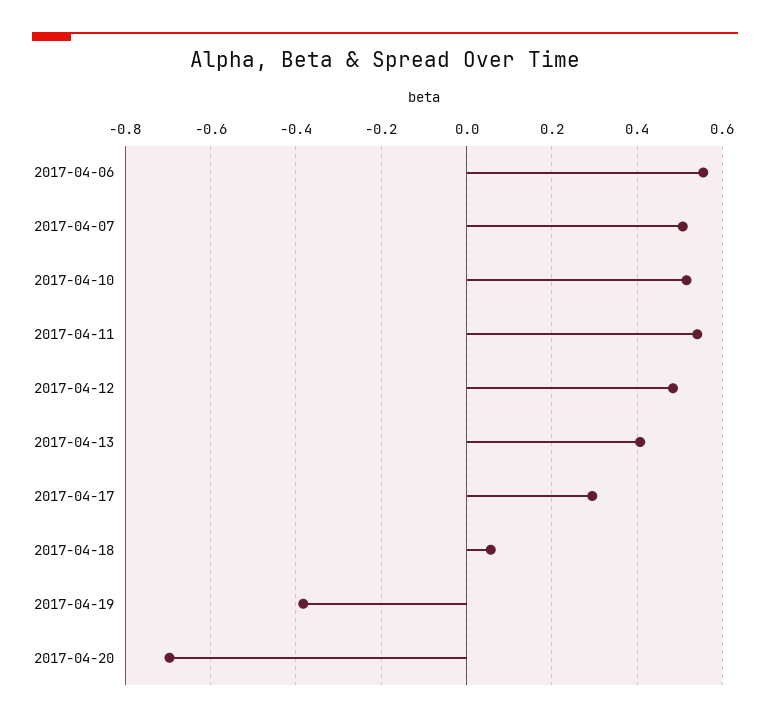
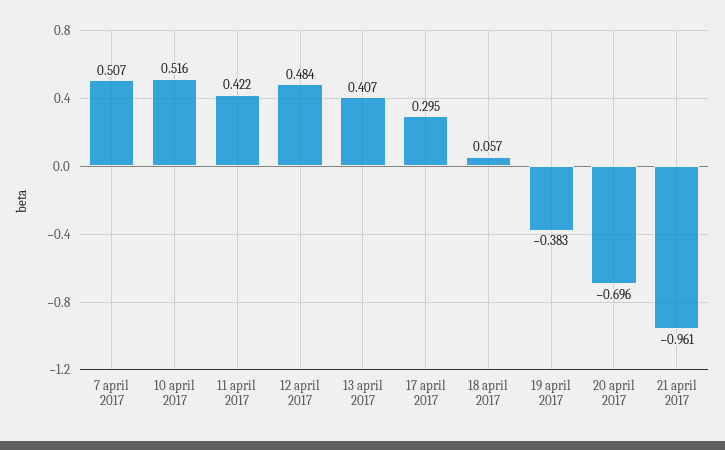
2017-04-06: 0.56 -> none
2017-04-11: 0.54 -> 0.422
21 april 2017: none -> -0.961

